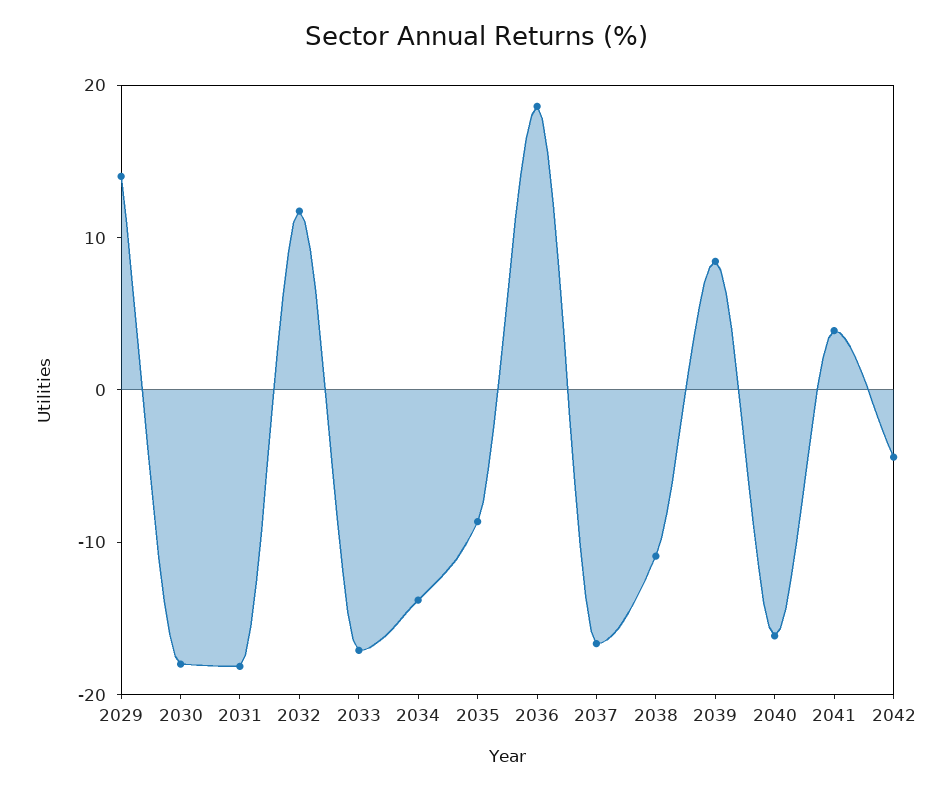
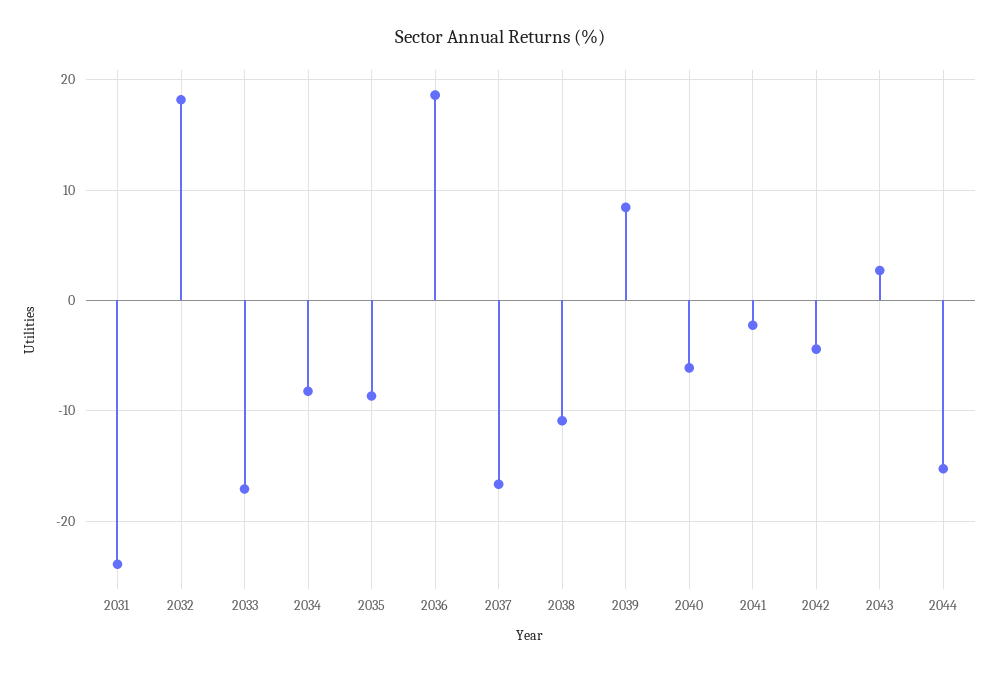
2029: 14 -> none
2030: -18 -> none
2031: -18 -> -24
2032: 12 -> 18
2034: -14 -> -8
2040: -16 -> -6
2041: 4 -> -2
2043: none -> 3
2044: none -> -15

